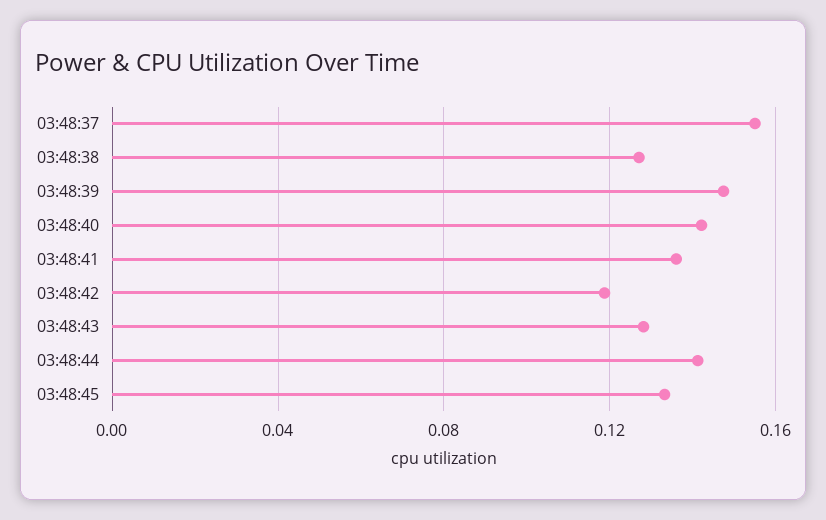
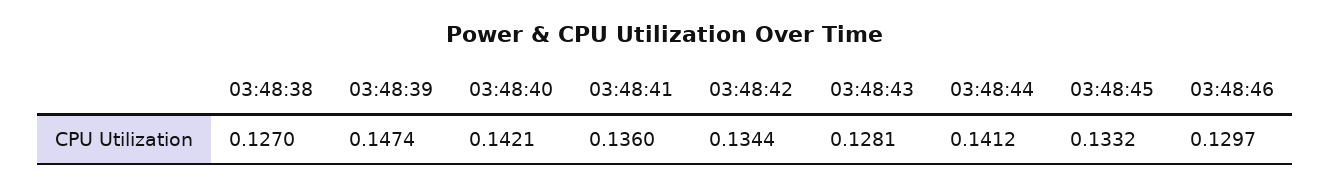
03:48:37: 0.155 -> none
03:48:42: 0.12 -> 0.1344
03:48:46: none -> 0.1297

